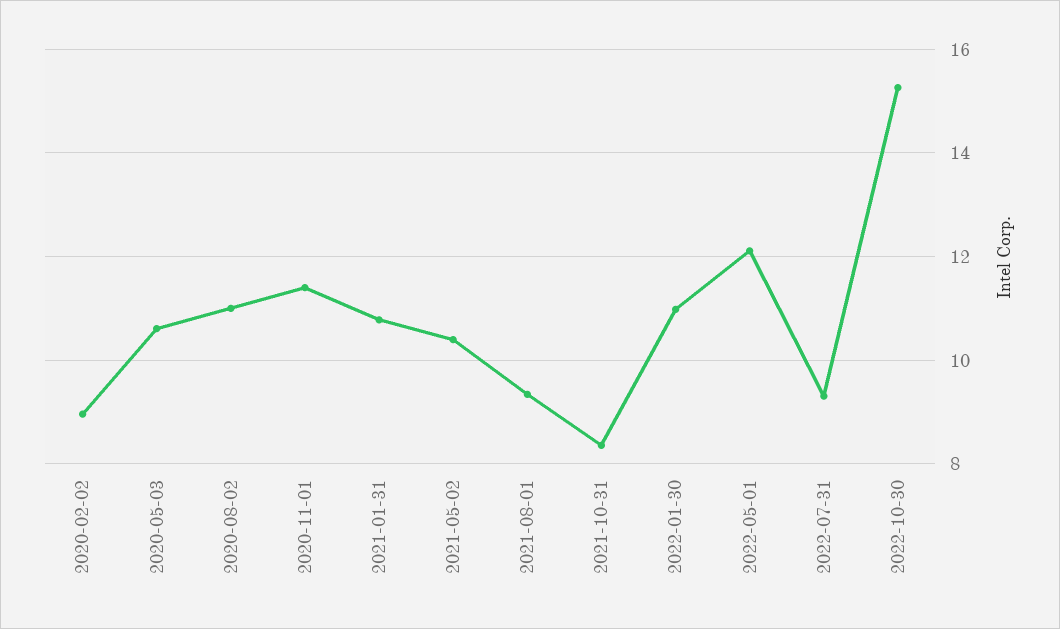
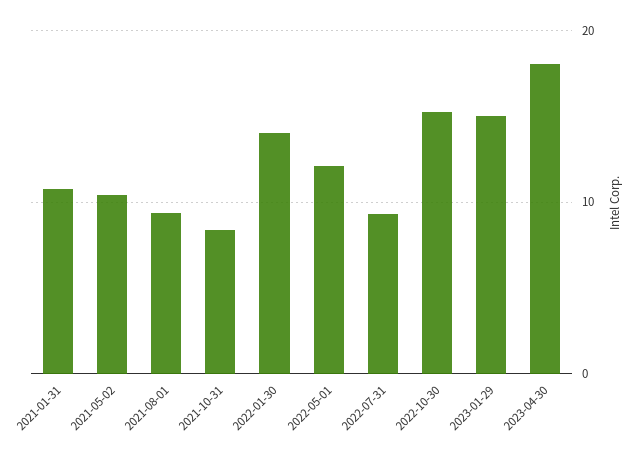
2020-02-02: 9 -> none
2020-05-03: 10.6 -> none
2020-08-02: 11 -> none
2020-11-01: 11.4 -> none
2022-01-30: 11 -> 14
2023-01-29: none -> 15
2023-04-30: none -> 18

